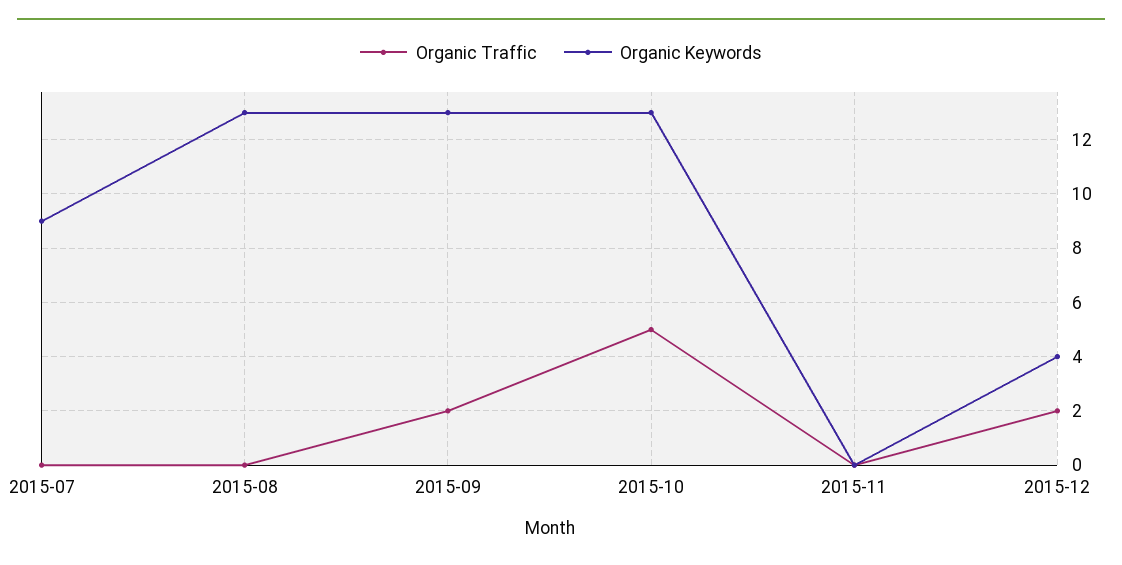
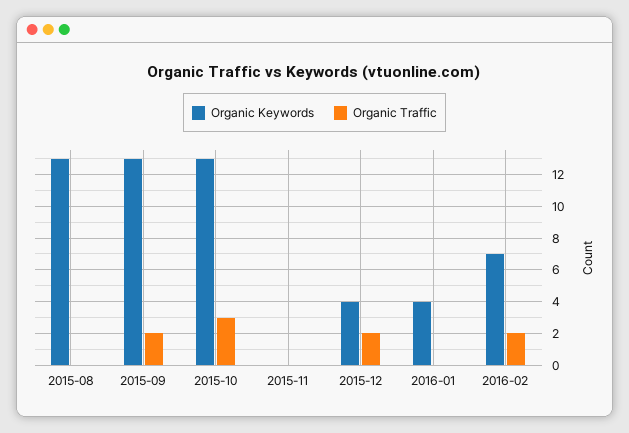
Organic Traffic, 2015-07: 0 -> none
Organic Keywords, 2015-07: 9 -> none
Organic Traffic, 2015-10: 5 -> 3
Organic Keywords, 2016-01: none -> 4
Organic Traffic, 2016-01: none -> 0
Organic Keywords, 2016-02: none -> 7
Organic Traffic, 2016-02: none -> 2

